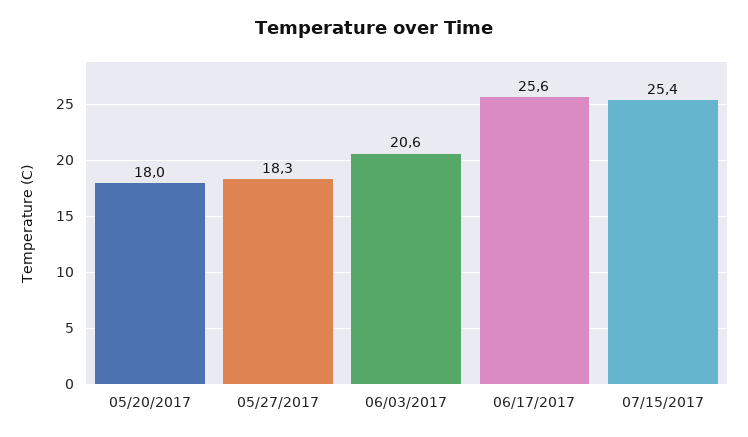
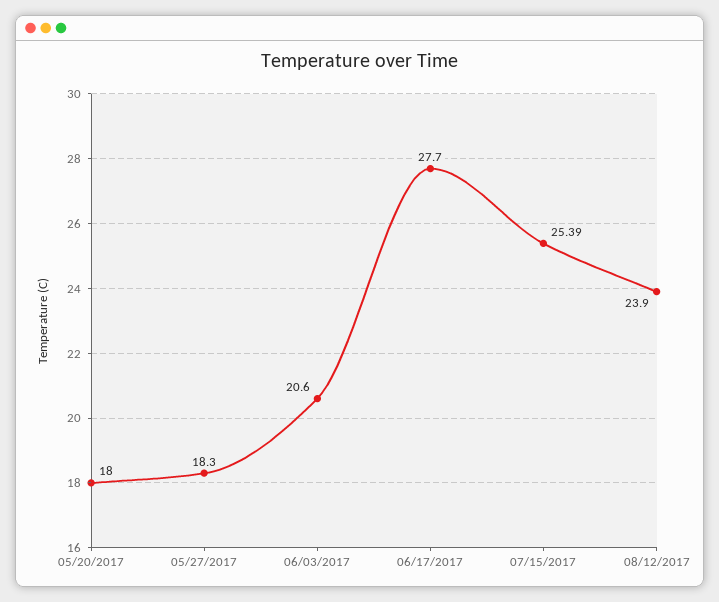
06/17/2017: 25.6 -> 27.7
08/12/2017: none -> 23.9

